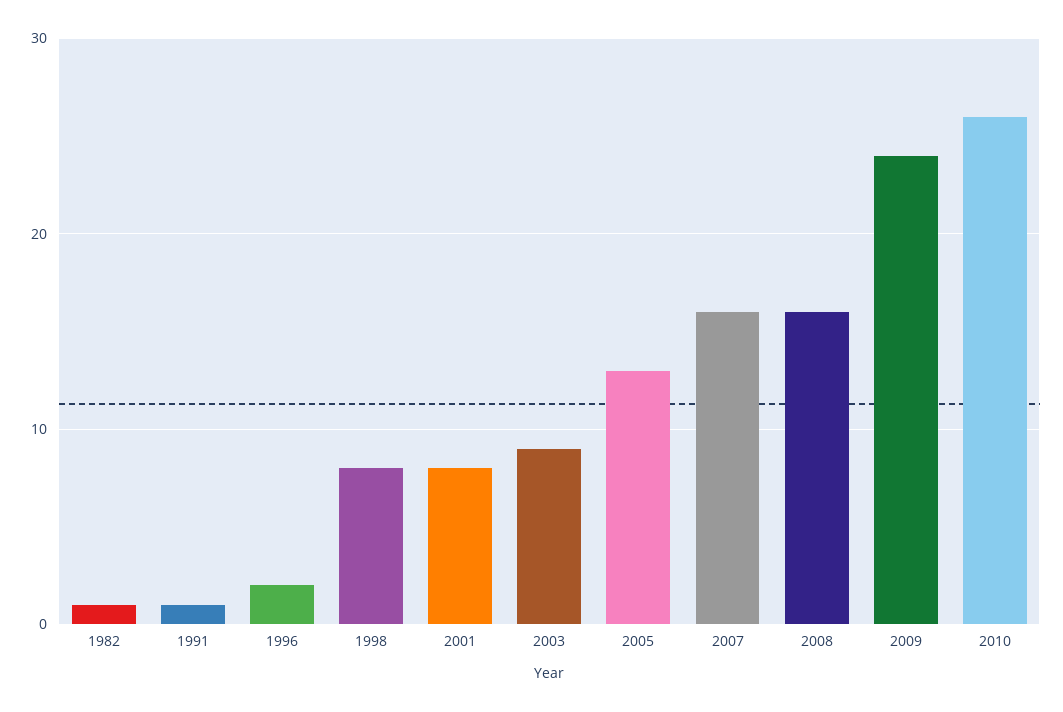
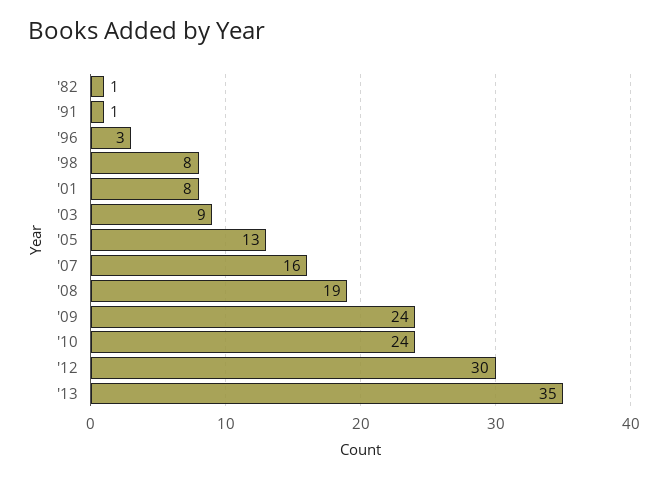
1996: 2 -> 3
2008: 16 -> 19
2010: 26 -> 24
'12: none -> 30
'13: none -> 35

